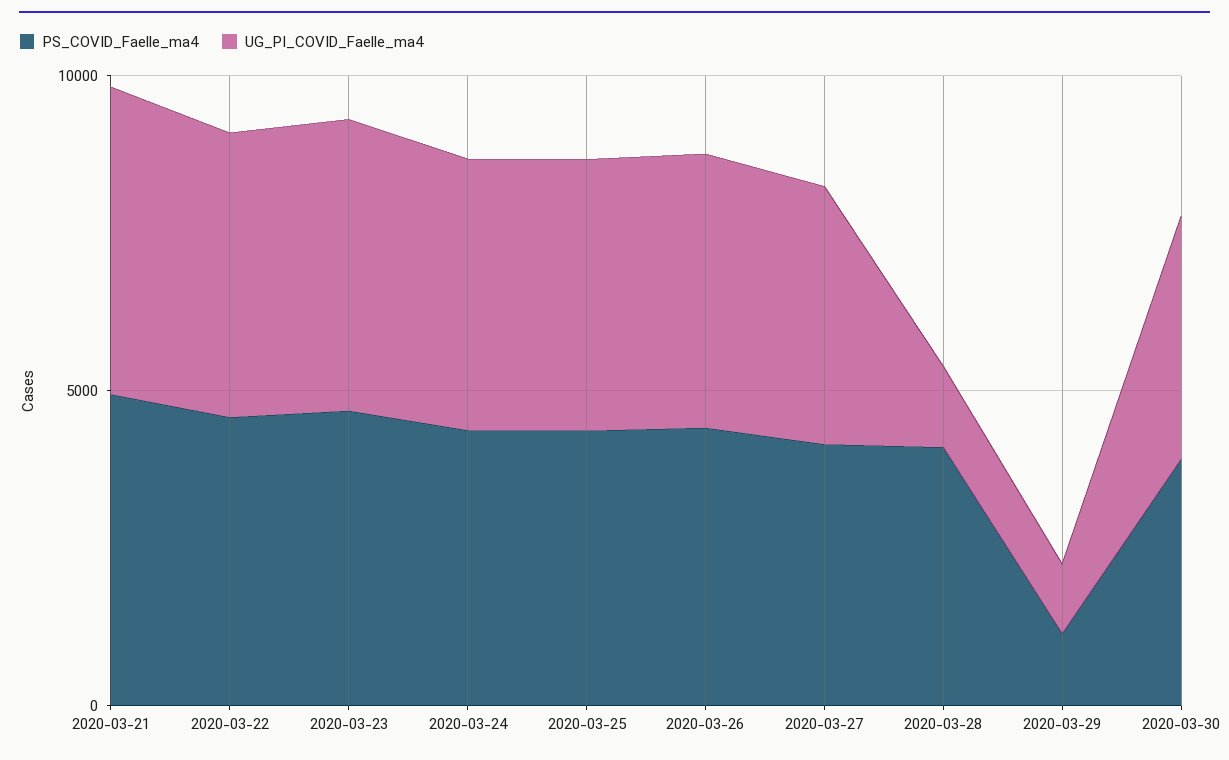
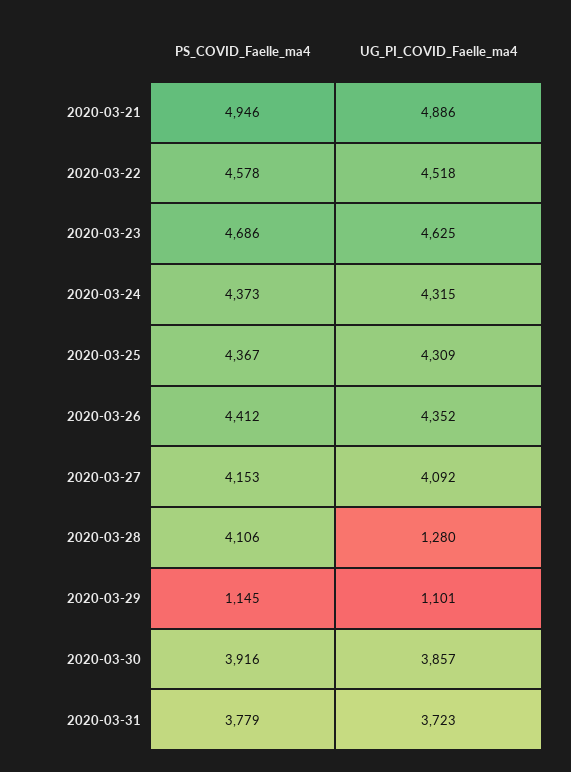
PS_COVID_Faelle_ma4, 2020-03-31: none -> 3779
UG_PI_COVID_Faelle_ma4, 2020-03-31: none -> 3723

